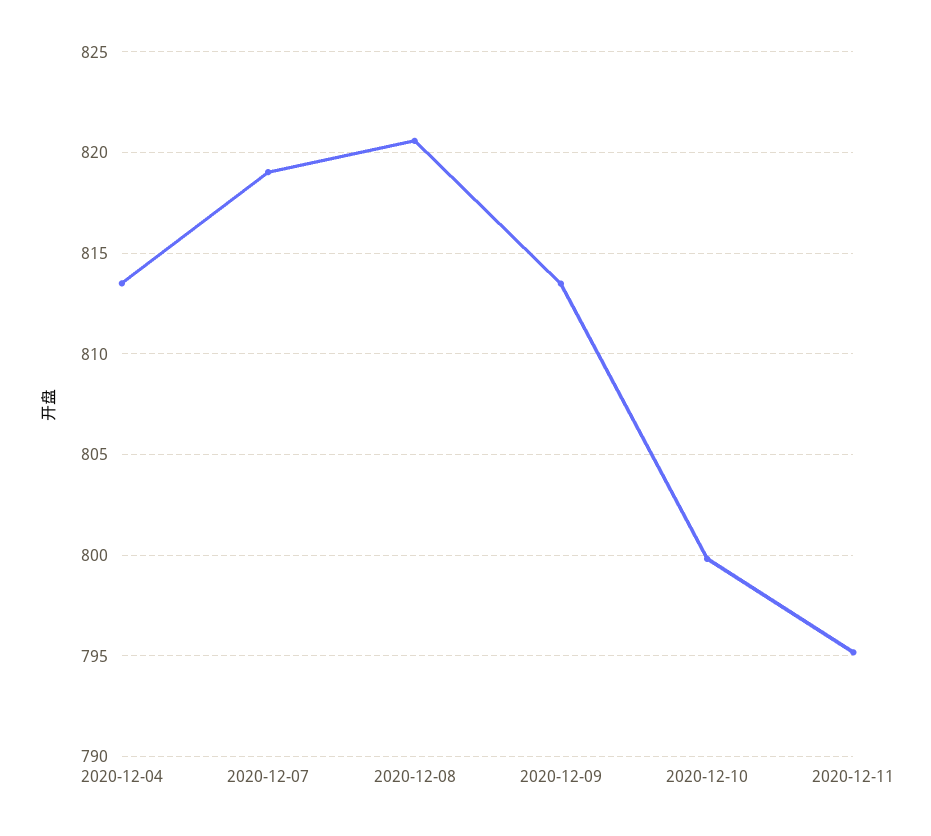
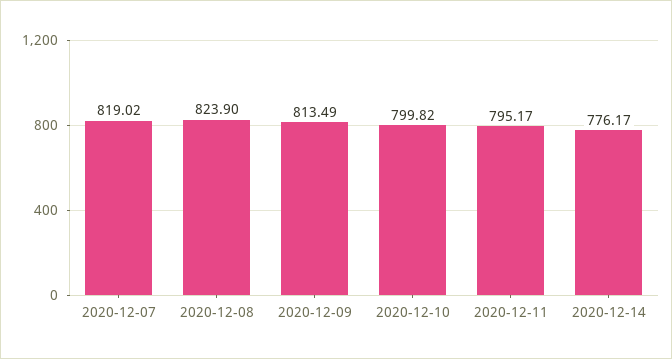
2020-12-04: 813.5 -> none
2020-12-08: 820.5 -> 823.9
2020-12-14: none -> 776.17

